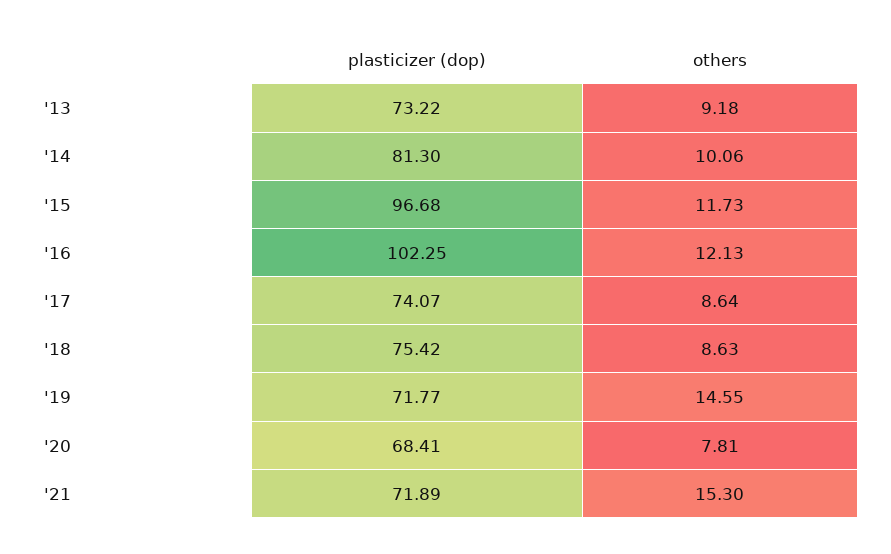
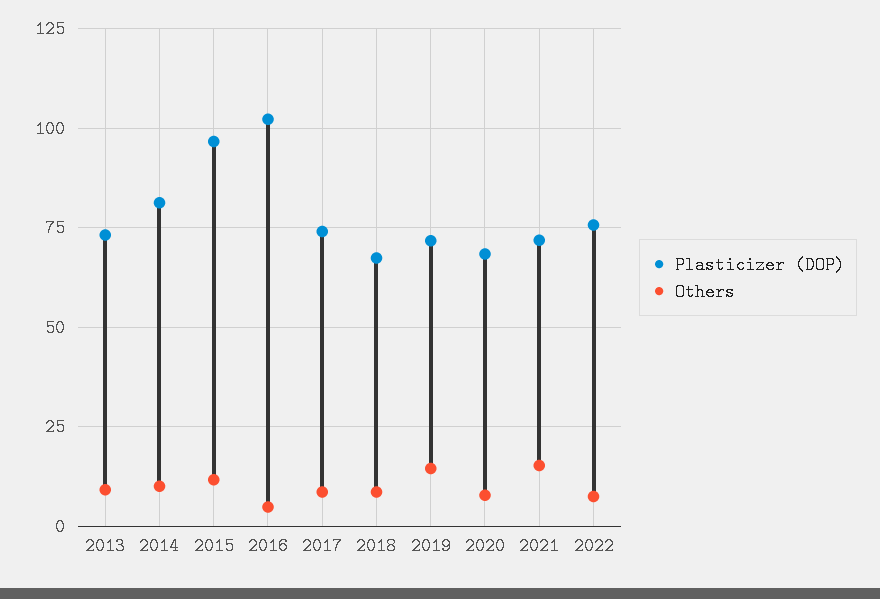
others, '16: 12.13 -> 5
plasticizer (dop), '18: 75.42 -> 67.5
plasticizer (dop), 2022: none -> 75
others, 2022: none -> 7.5

